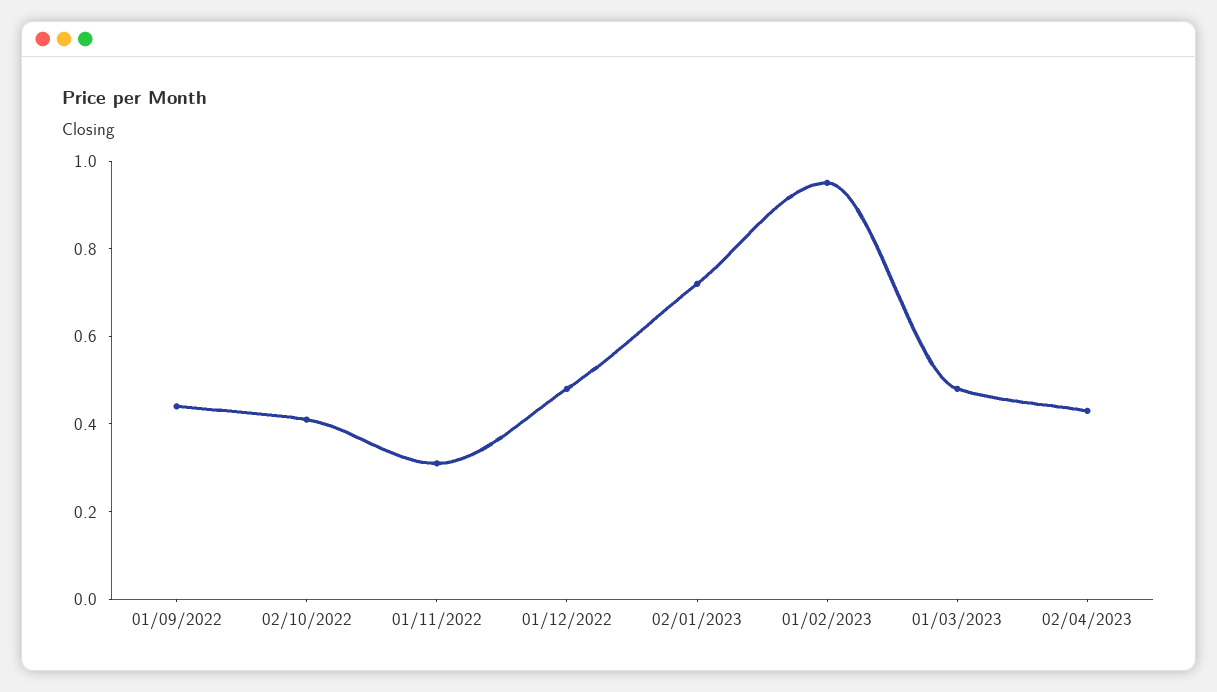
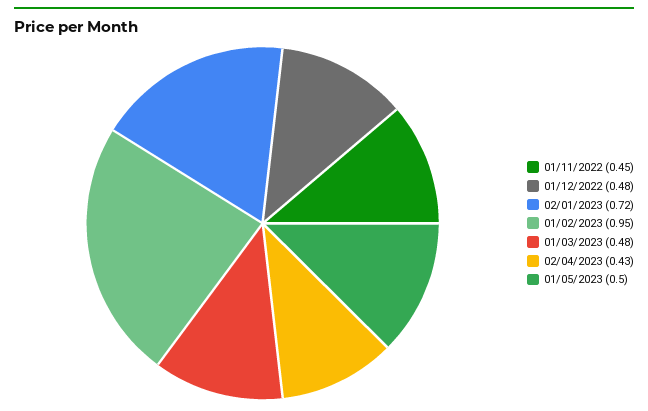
01/09/2022: 0.45 -> none
02/10/2022: 0.4 -> none
01/11/2022: 0.3 -> 0.45
01/05/2023: none -> 0.5

